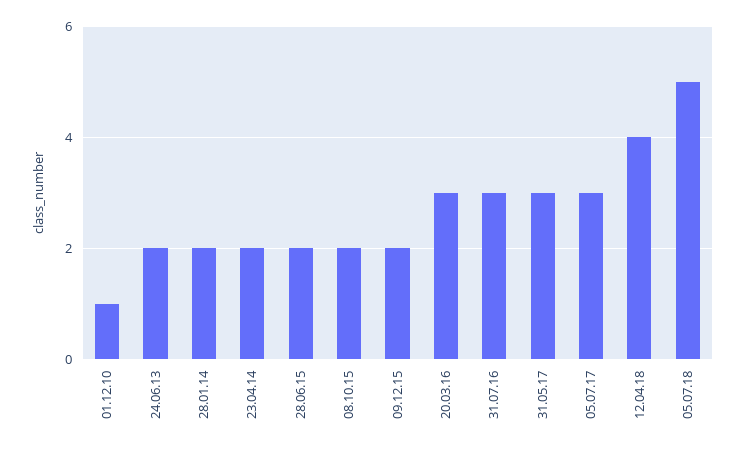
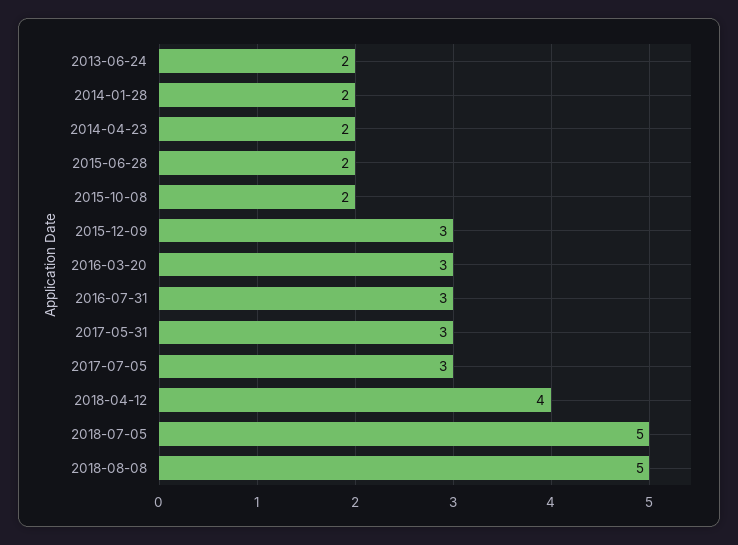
01.12.10: 1 -> none
09.12.15: 2 -> 3
2018-08-08: none -> 5

